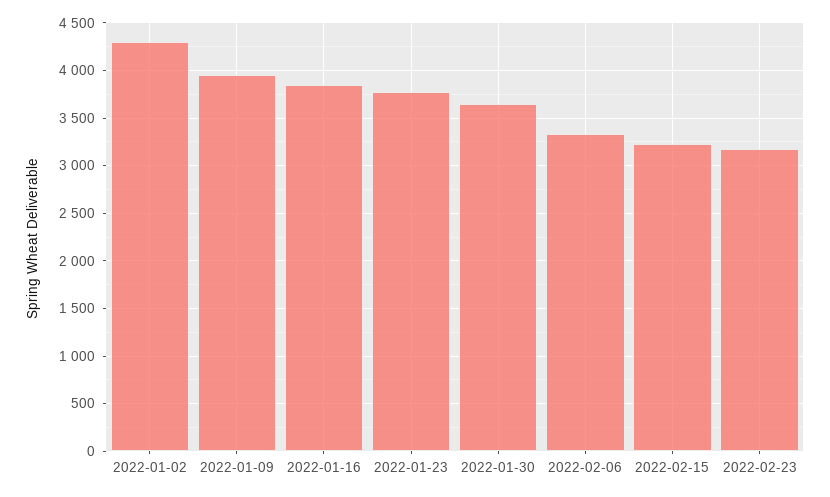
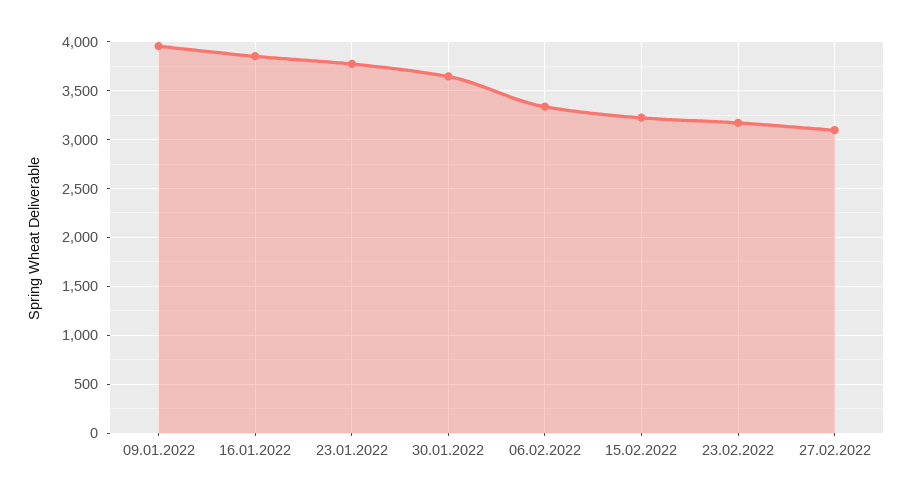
2022-01-02: 4300 -> none
27.02.2022: none -> 3100

